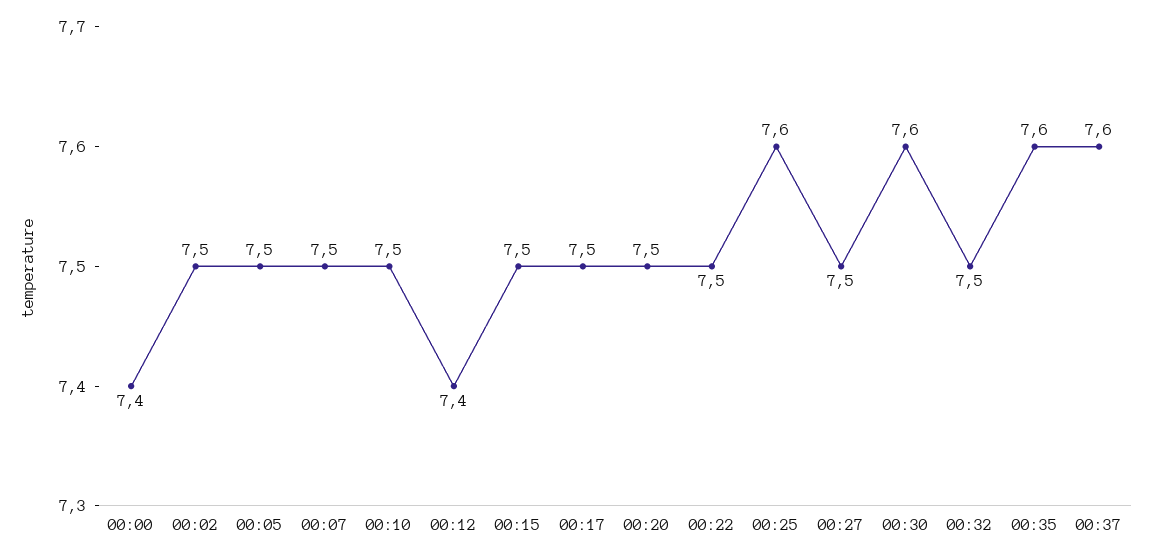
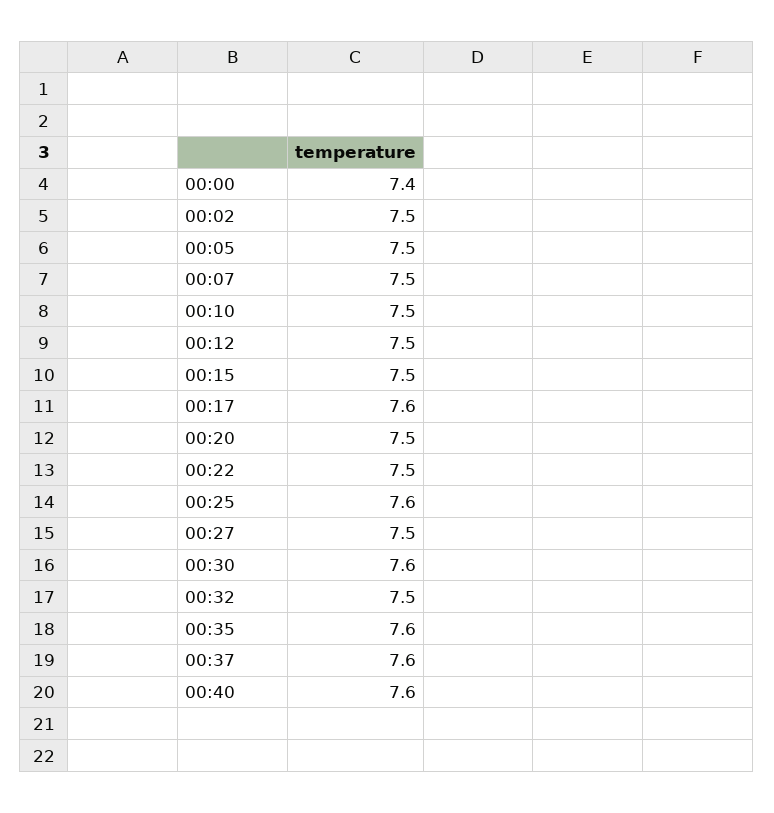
00:12: 7.4 -> 7.5
00:17: 7.5 -> 7.6
00:40: none -> 7.6

